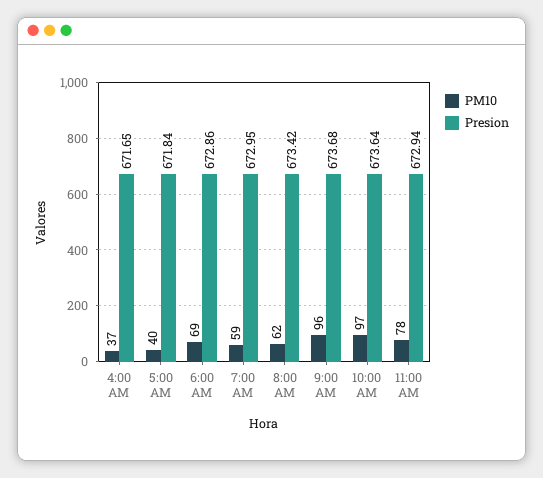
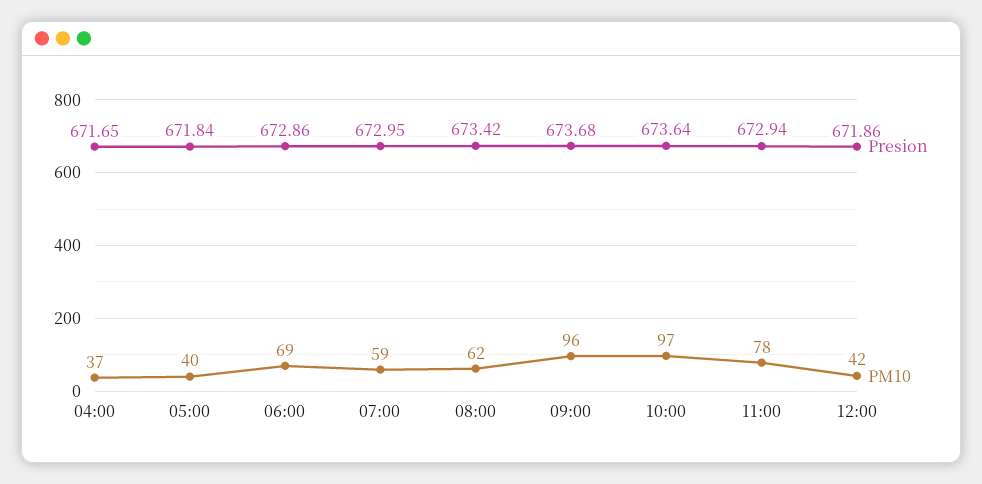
Presion, 12:00: none -> 671.86
PM10, 12:00: none -> 42

